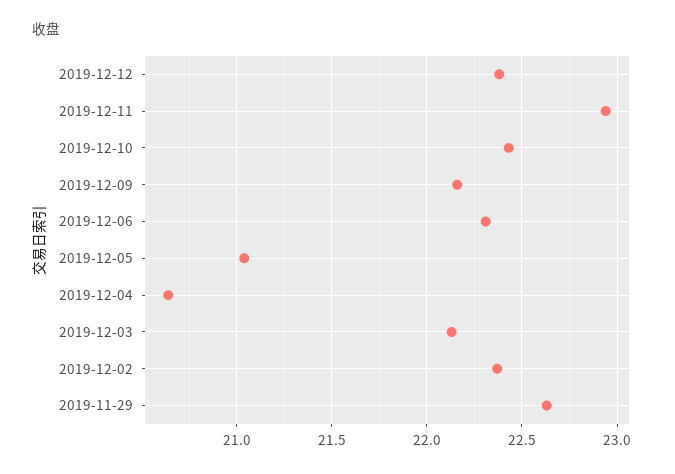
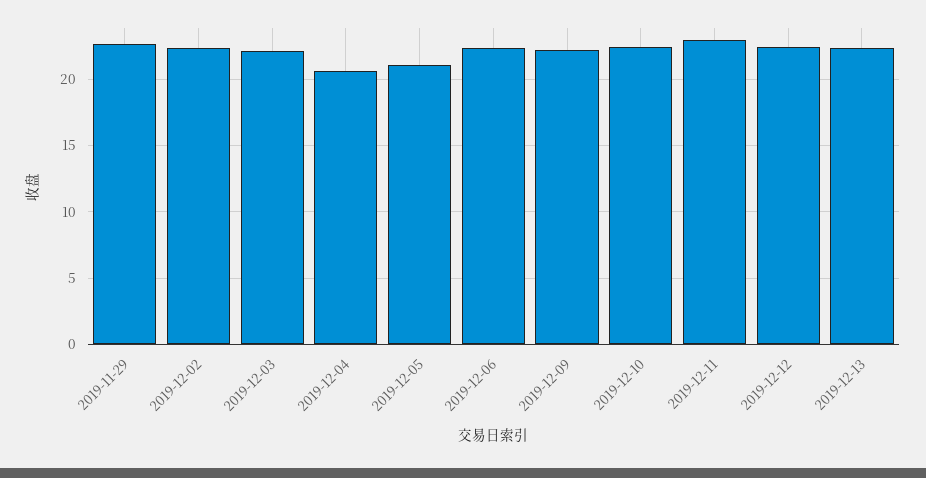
2019-12-13: none -> 22.5

